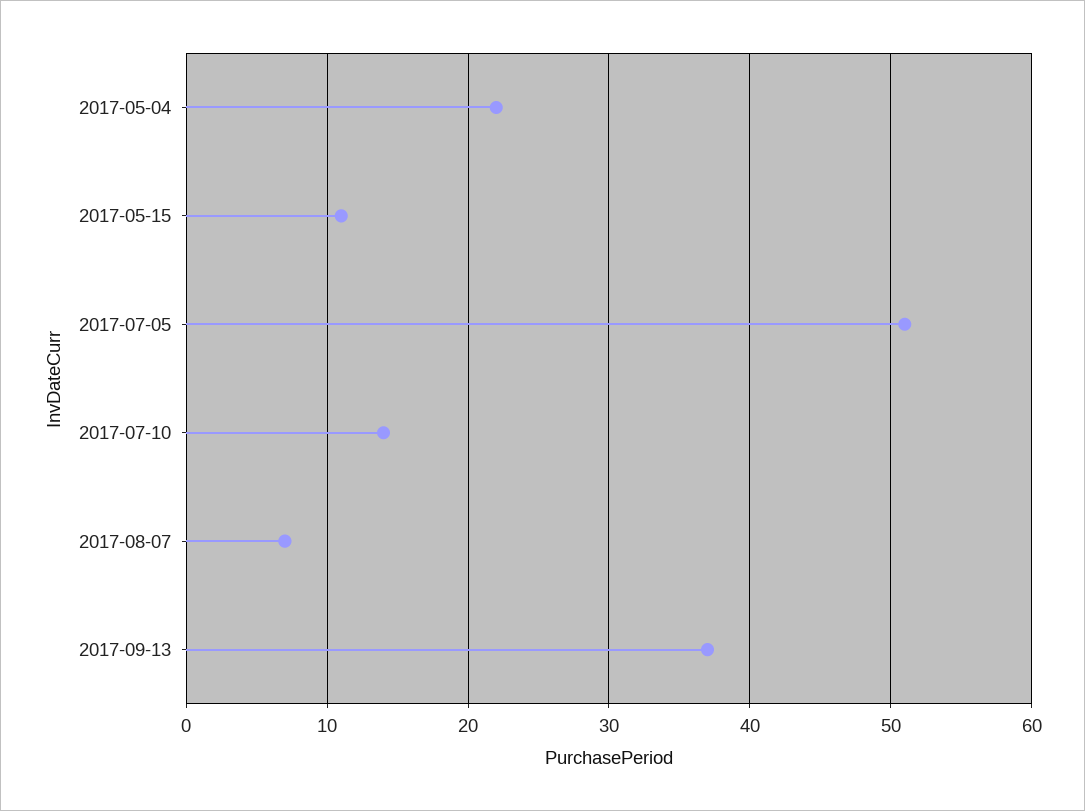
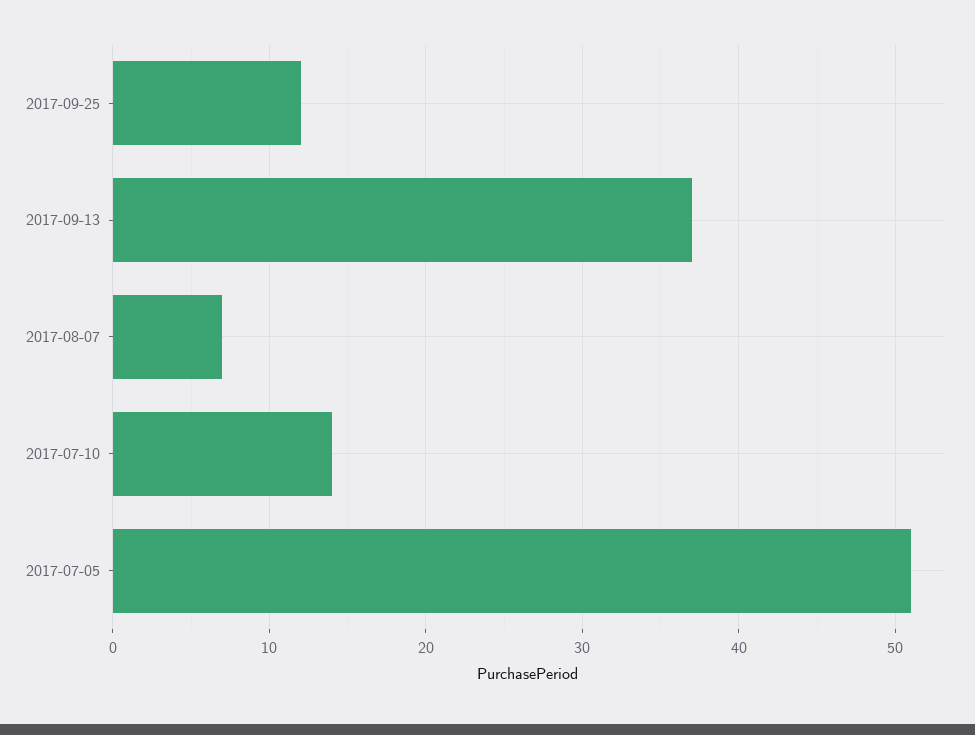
2017-05-04: 22 -> none
2017-05-15: 11 -> none
2017-09-25: none -> 12

